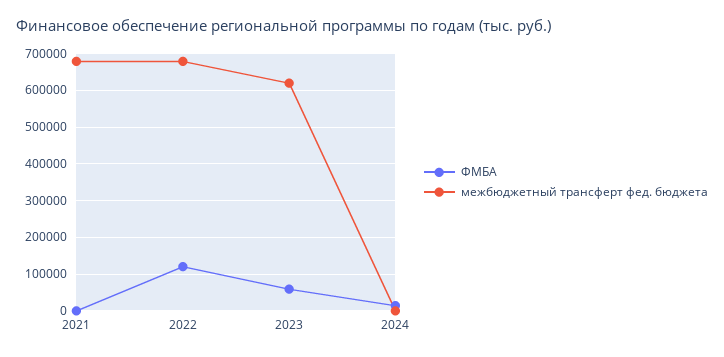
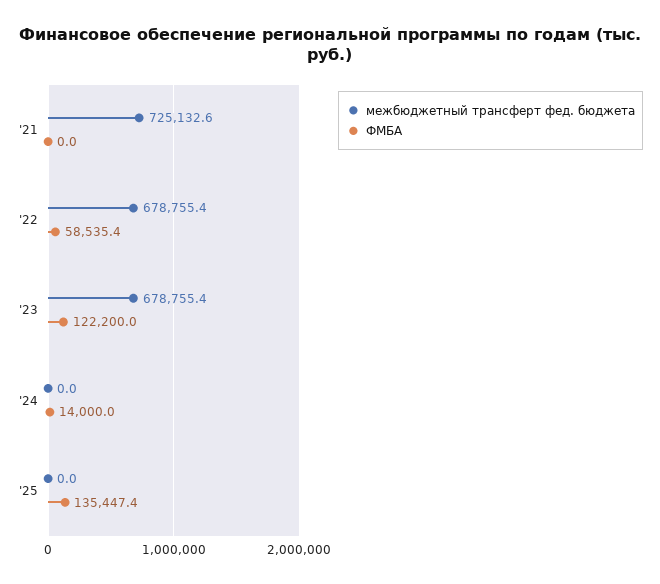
межбюджетный трансферт фед. бюджета, 2021: 680000 -> 725132.6
ФМБА, 2022: 120000 -> 58535.4
ФМБА, 2023: 60000 -> 122200
межбюджетный трансферт фед. бюджета, 2023: 620000 -> 678755.4
межбюджетный трансферт фед. бюджета, '25: none -> 0
ФМБА, '25: none -> 135447.4

